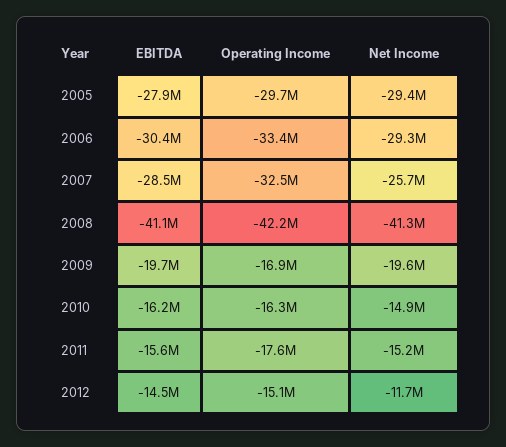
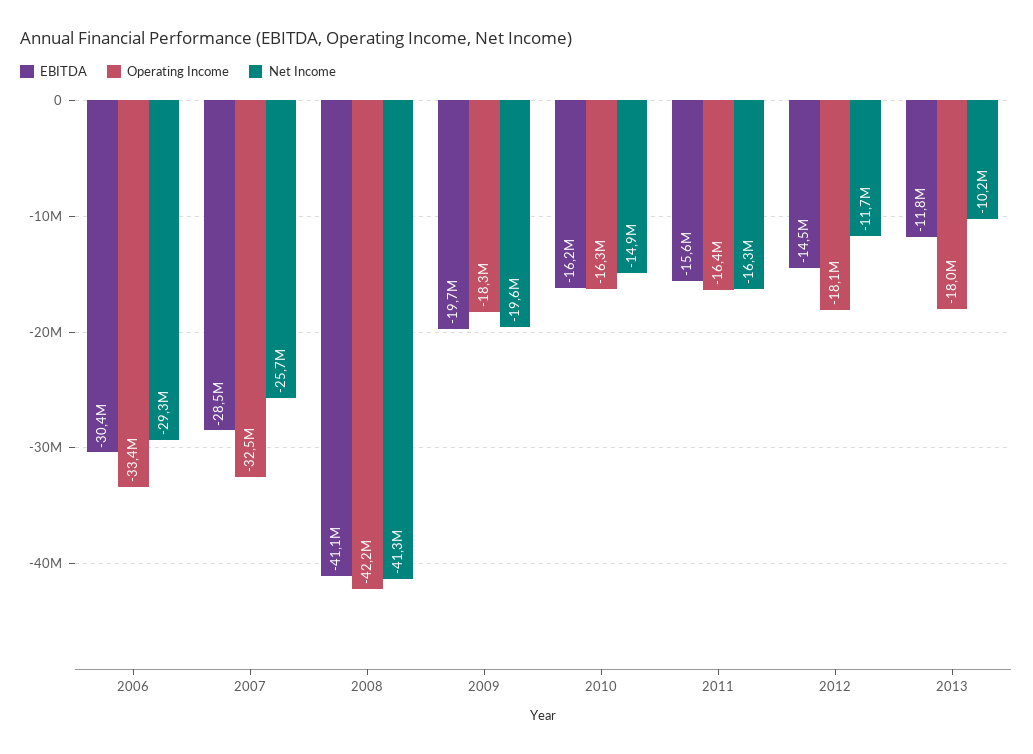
EBITDA, 2005: -27900000 -> none
Operating Income, 2005: -29700000 -> none
Net Income, 2005: -29400000 -> none
Operating Income, 2009: -16900000 -> -18300000
Operating Income, 2011: -17600000 -> -16400000
Net Income, 2011: -15200000 -> -16300000
Operating Income, 2012: -15100000 -> -18100000
EBITDA, 2013: none -> -11800000
Operating Income, 2013: none -> -18000000
Net Income, 2013: none -> -10200000

